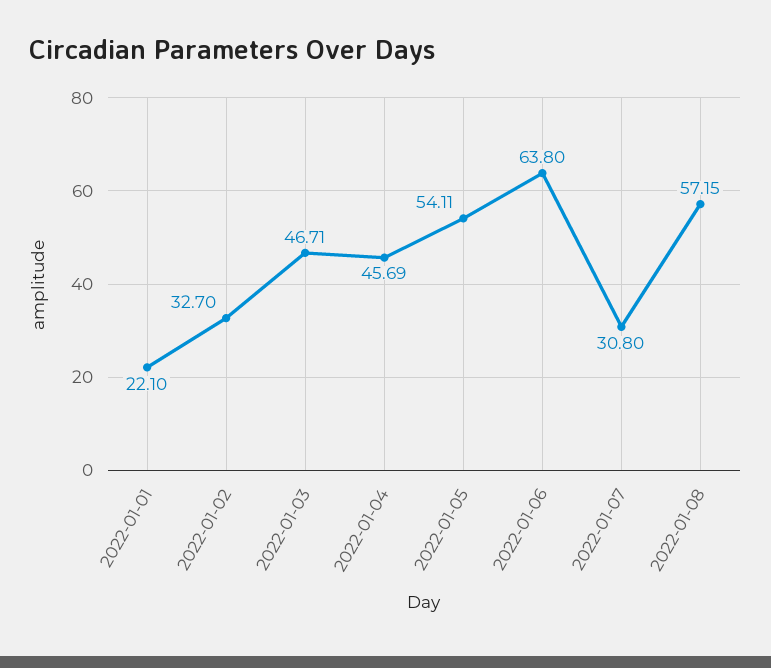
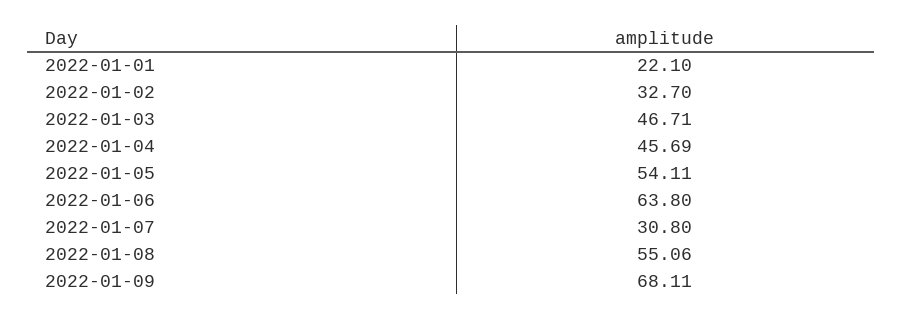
2022-01-08: 57.15 -> 55.06
2022-01-09: none -> 68.11

